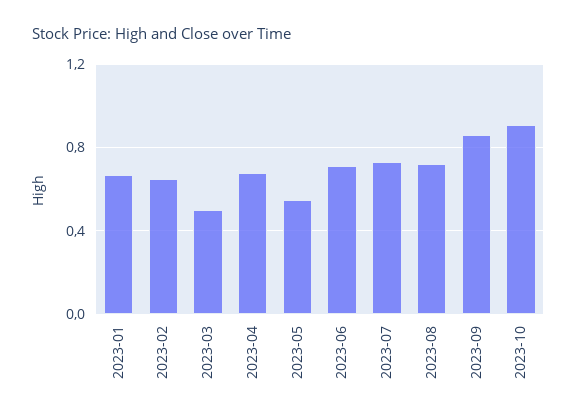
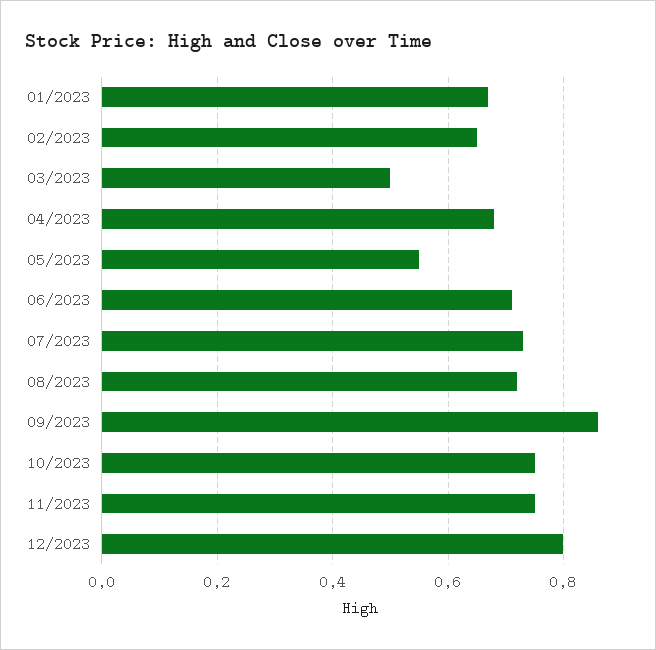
2023-10: 0.9 -> 0.75
11/2023: none -> 0.75
12/2023: none -> 0.8

